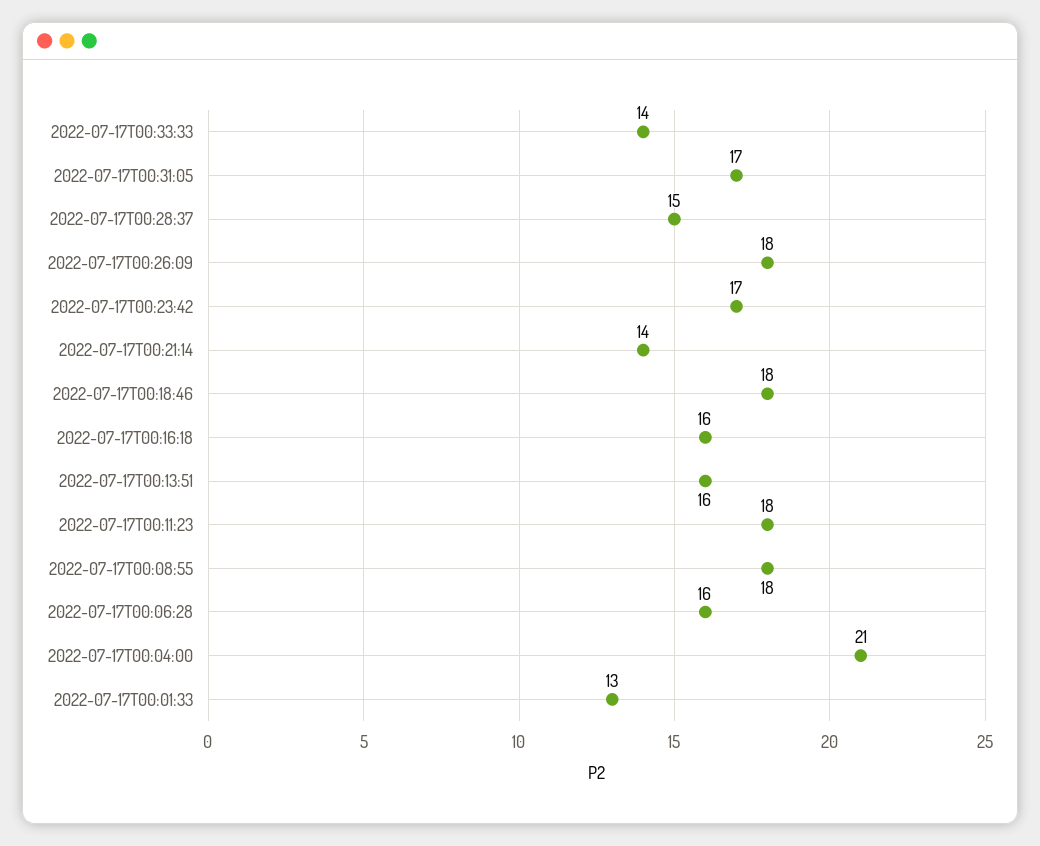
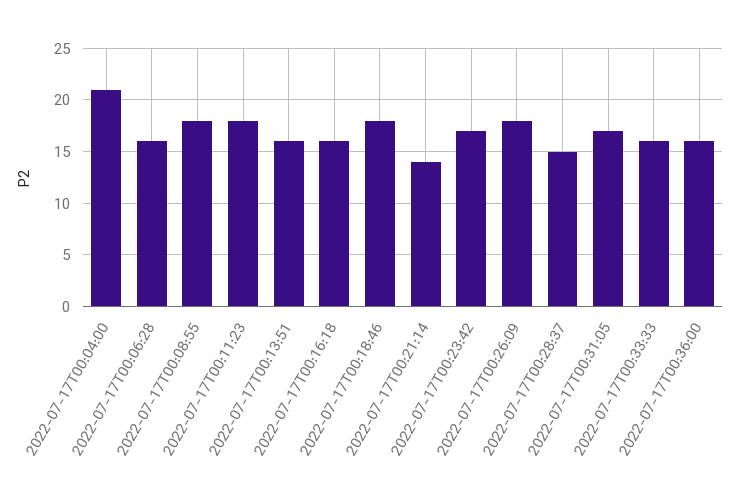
2022-07-17T00:33:33: 14 -> 16
2022-07-17T00:01:33: 13 -> none
2022-07-17T00:36:00: none -> 16

